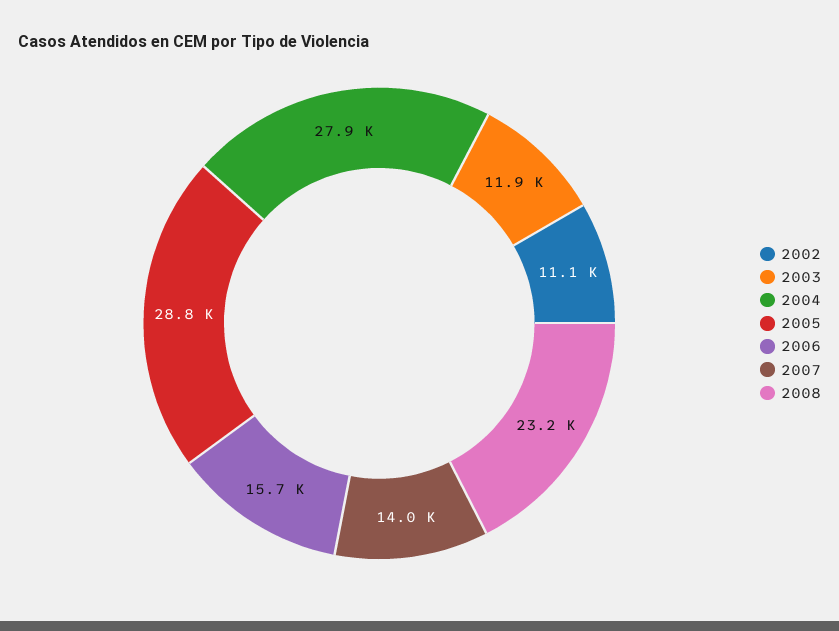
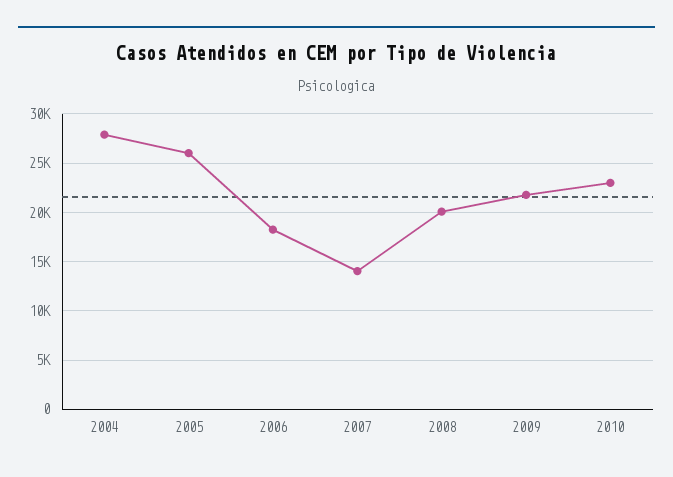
2002: 11100 -> none
2003: 11900 -> none
2005: 28800 -> 26000
2006: 15700 -> 18000
2008: 23200 -> 20000
2009: none -> 22000
2010: none -> 23000

